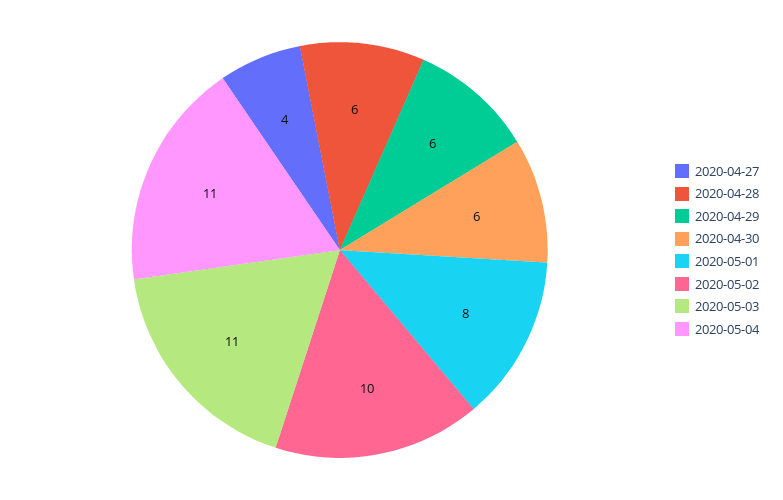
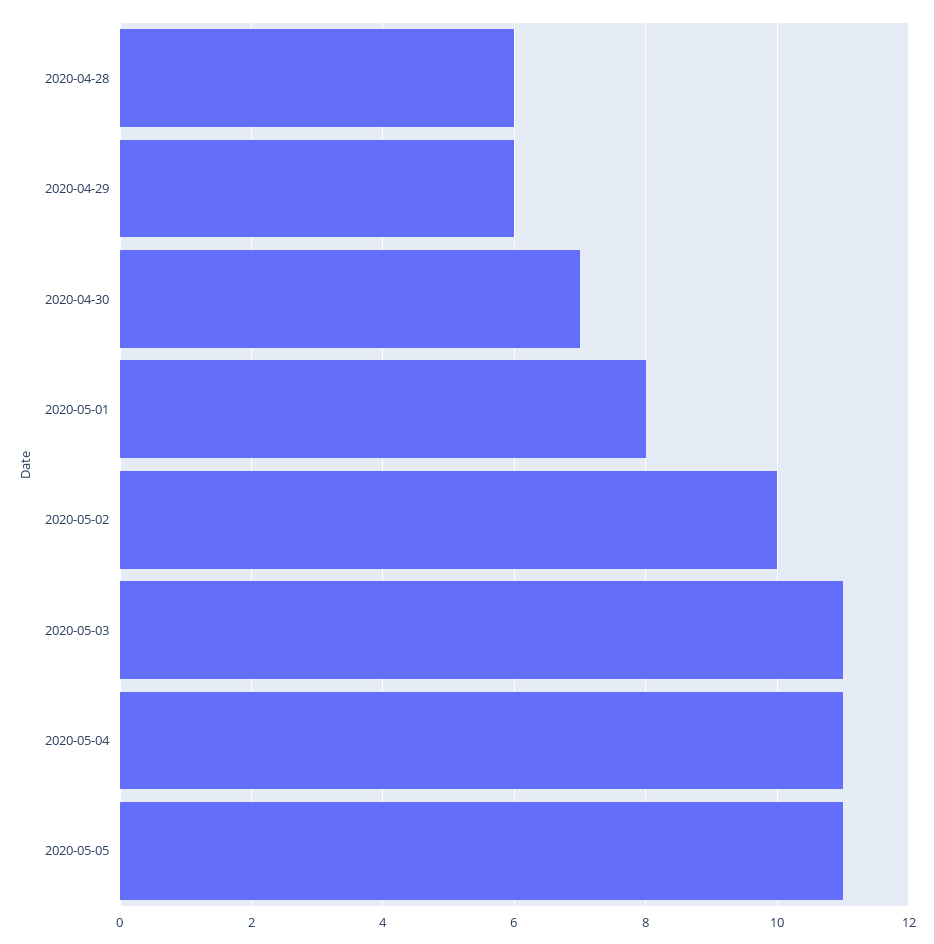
2020-04-27: 4 -> none
2020-04-30: 6 -> 7
2020-05-05: none -> 11

